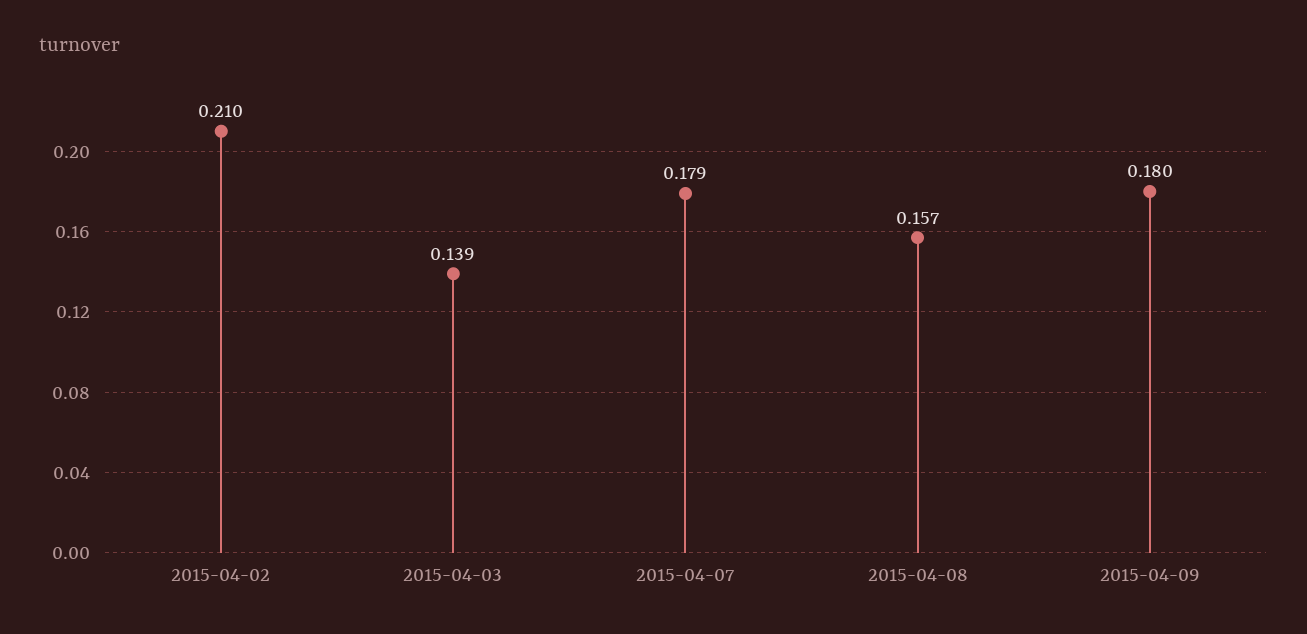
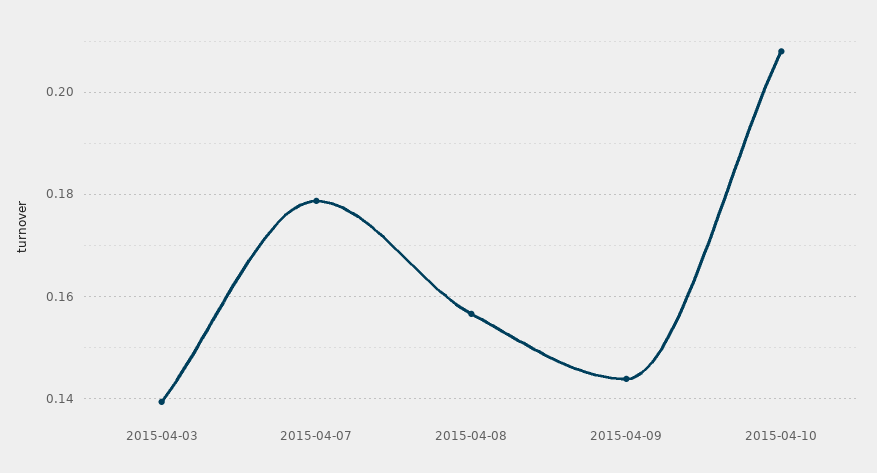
2015-04-02: 0.21 -> none
2015-04-09: 0.18 -> 0.144
2015-04-10: none -> 0.208

